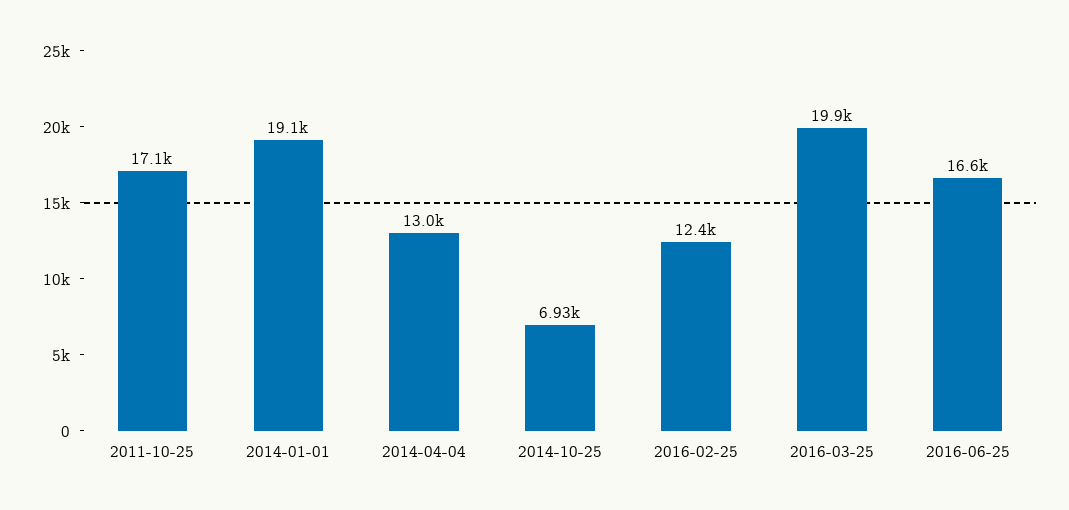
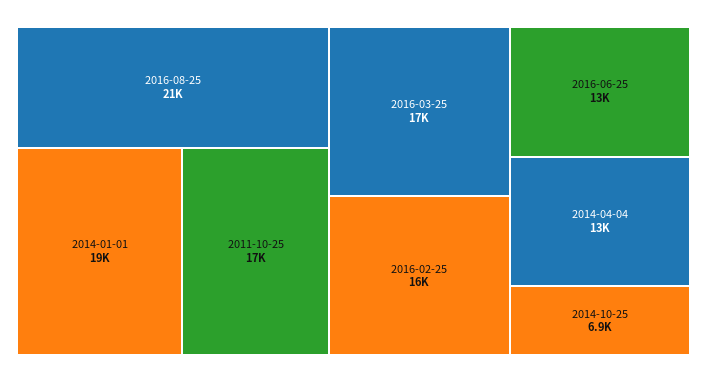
2016-02-25: 12400 -> 16000
2016-03-25: 19900 -> 17000
2016-06-25: 16600 -> 13000
2016-08-25: none -> 21000

